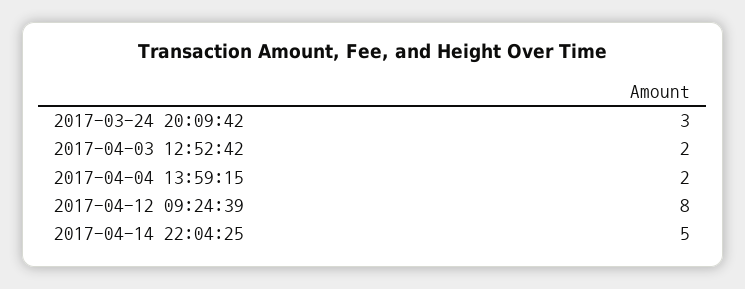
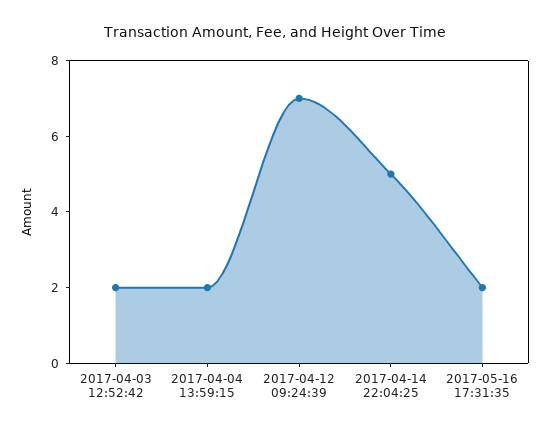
2017-03-24 20:09:42: 3 -> none
2017-04-12 09:24:39: 8 -> 7
2017-05-16 17:31:35: none -> 2

